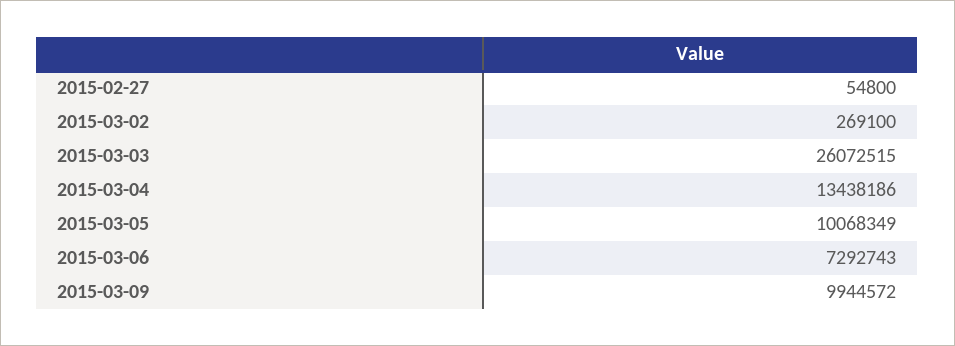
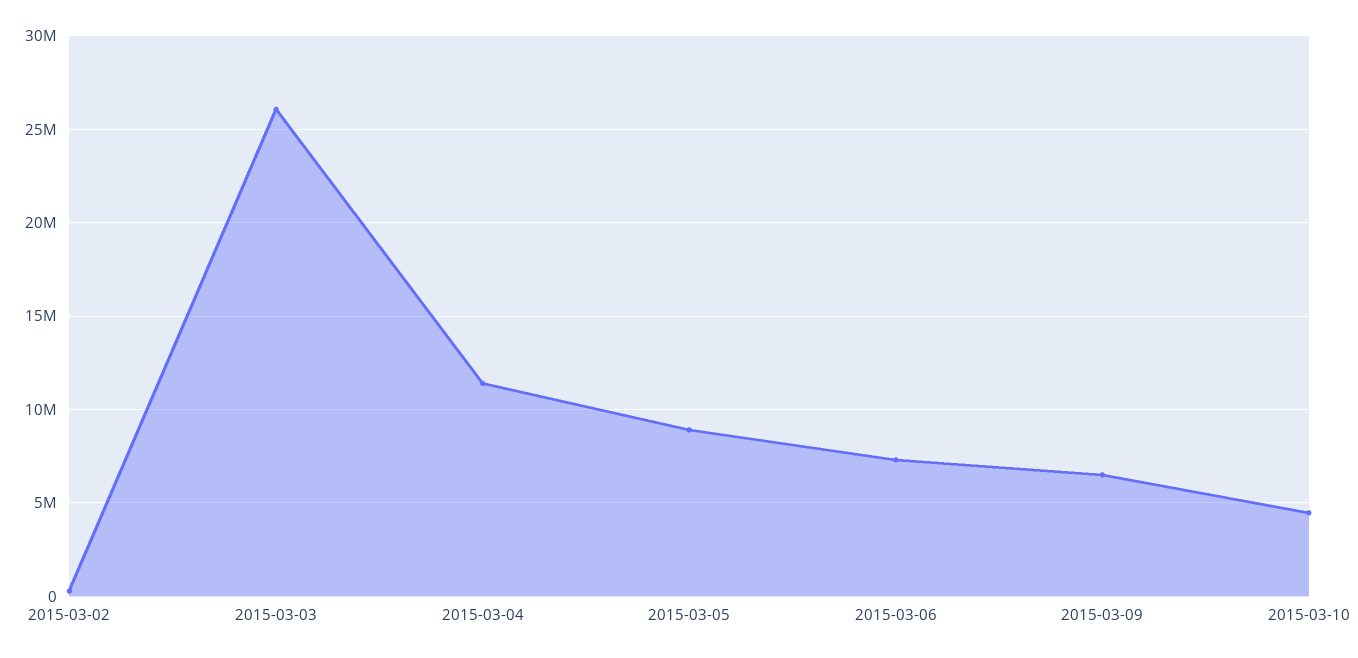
2015-02-27: 54800 -> none
2015-03-04: 13438186 -> 11500000
2015-03-05: 10068349 -> 9000000
2015-03-09: 9944572 -> 6500000
2015-03-10: none -> 4500000

